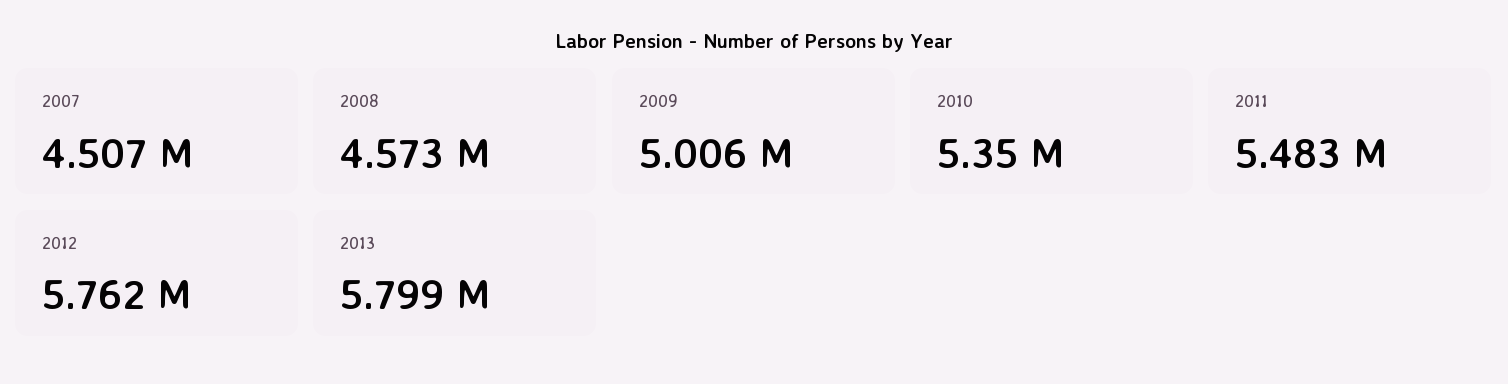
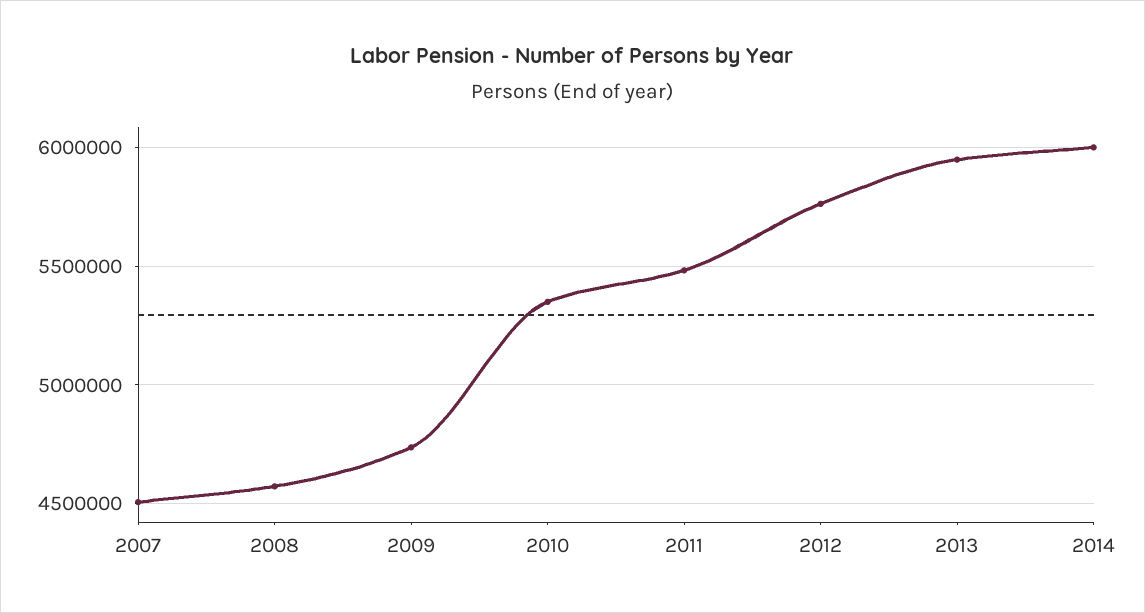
2009: 5006000 -> 4750000
2013: 5799000 -> 5950000
2014: none -> 6000000

